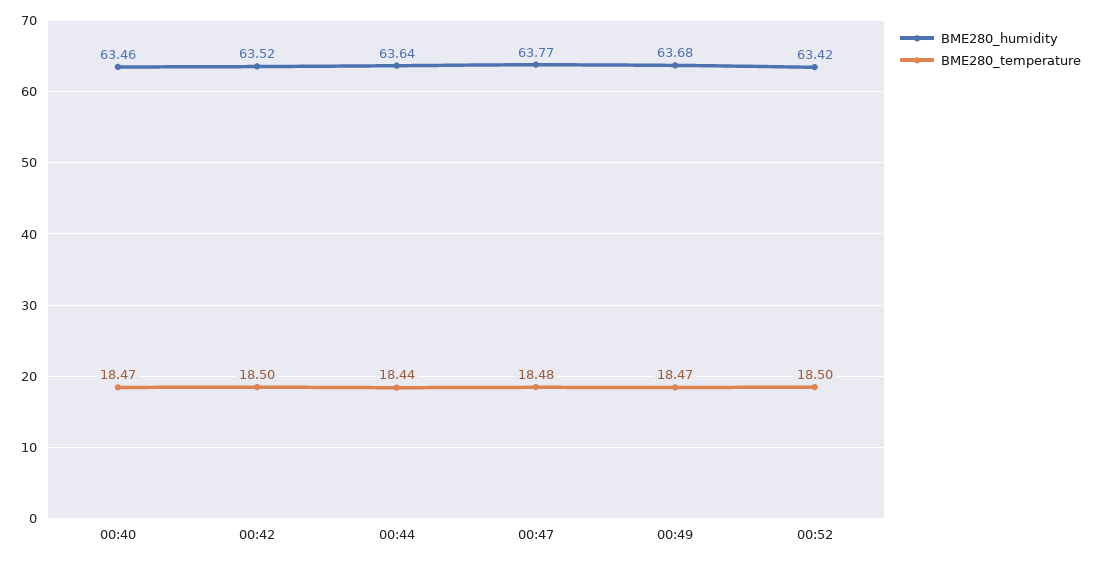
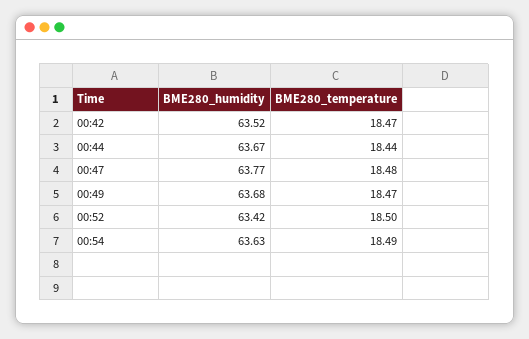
BME280_humidity, 00:40: 63.46 -> none
BME280_temperature, 00:40: 18.47 -> none
BME280_temperature, 00:42: 18.5 -> 18.47
BME280_humidity, 00:44: 63.64 -> 63.67
BME280_humidity, 00:54: none -> 63.63
BME280_temperature, 00:54: none -> 18.49

